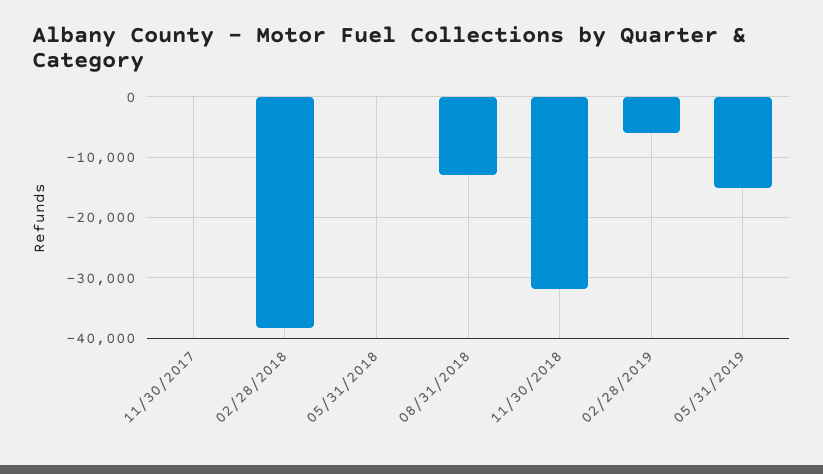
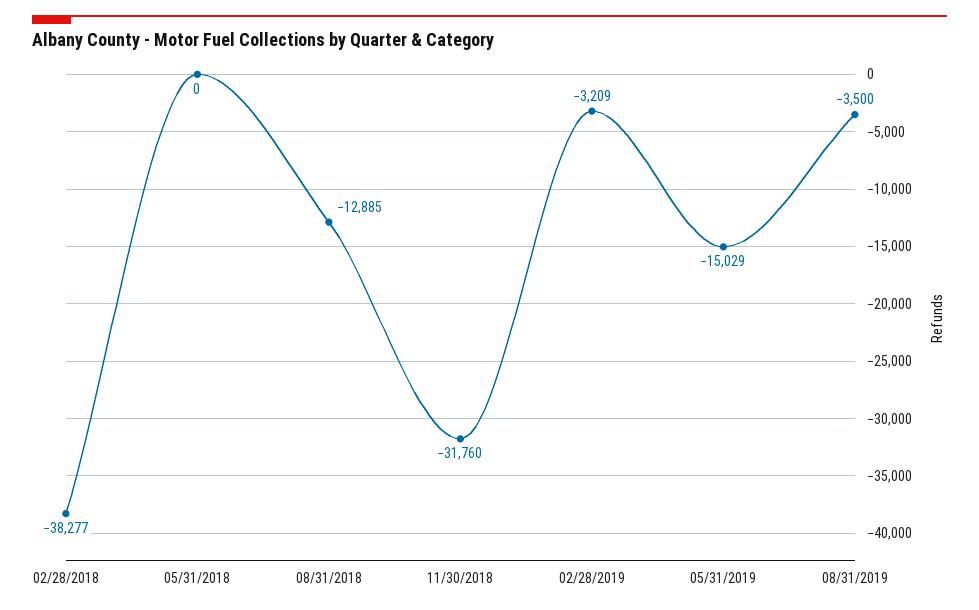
11/30/2017: 0 -> none
02/28/2019: -6000 -> -3209
08/31/2019: none -> -3500

